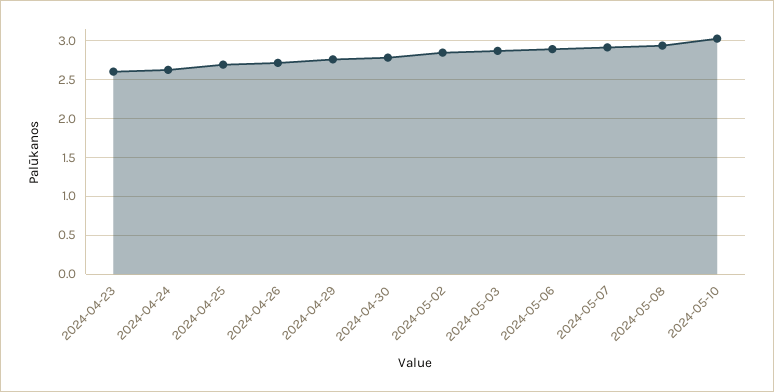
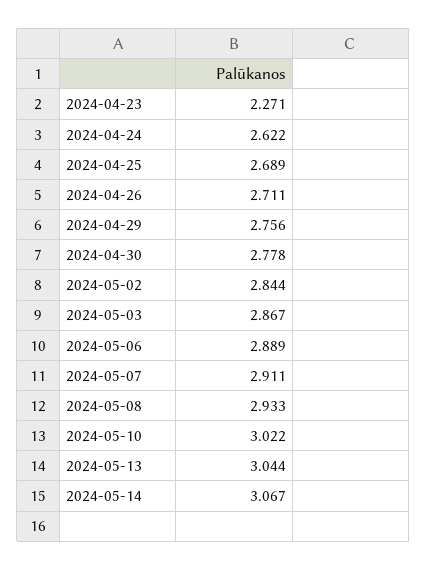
2024-04-23: 2.6 -> 2.271
2024-05-13: none -> 3.044
2024-05-14: none -> 3.067

